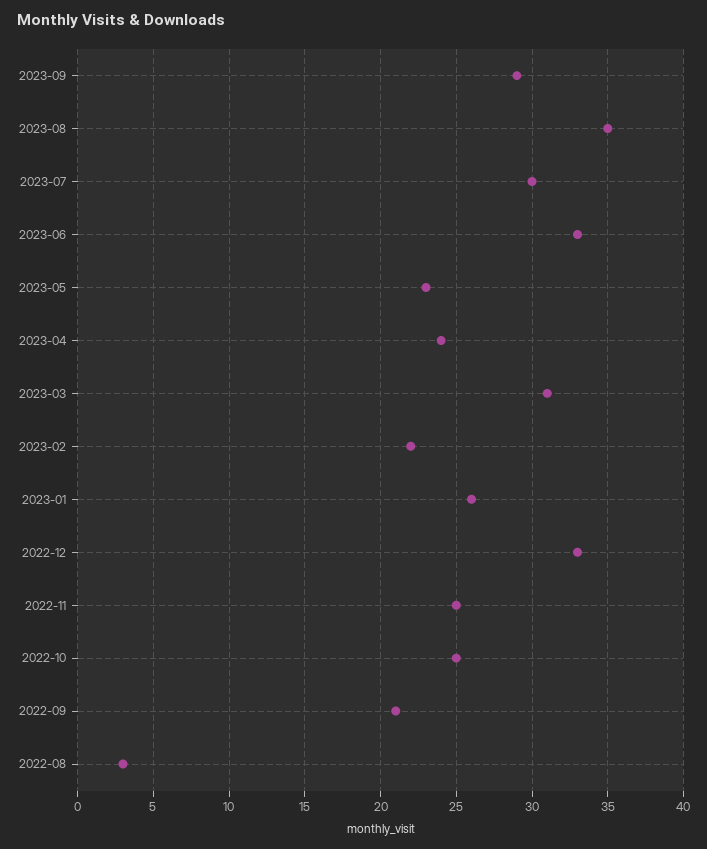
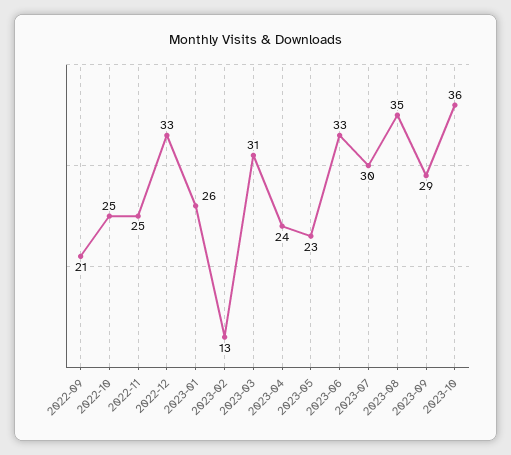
2023-02: 22 -> 13
2022-08: 3 -> none
2023-10: none -> 36

